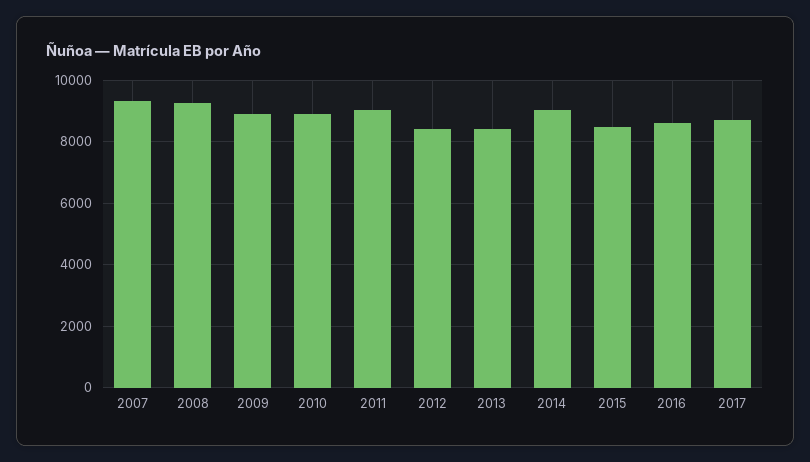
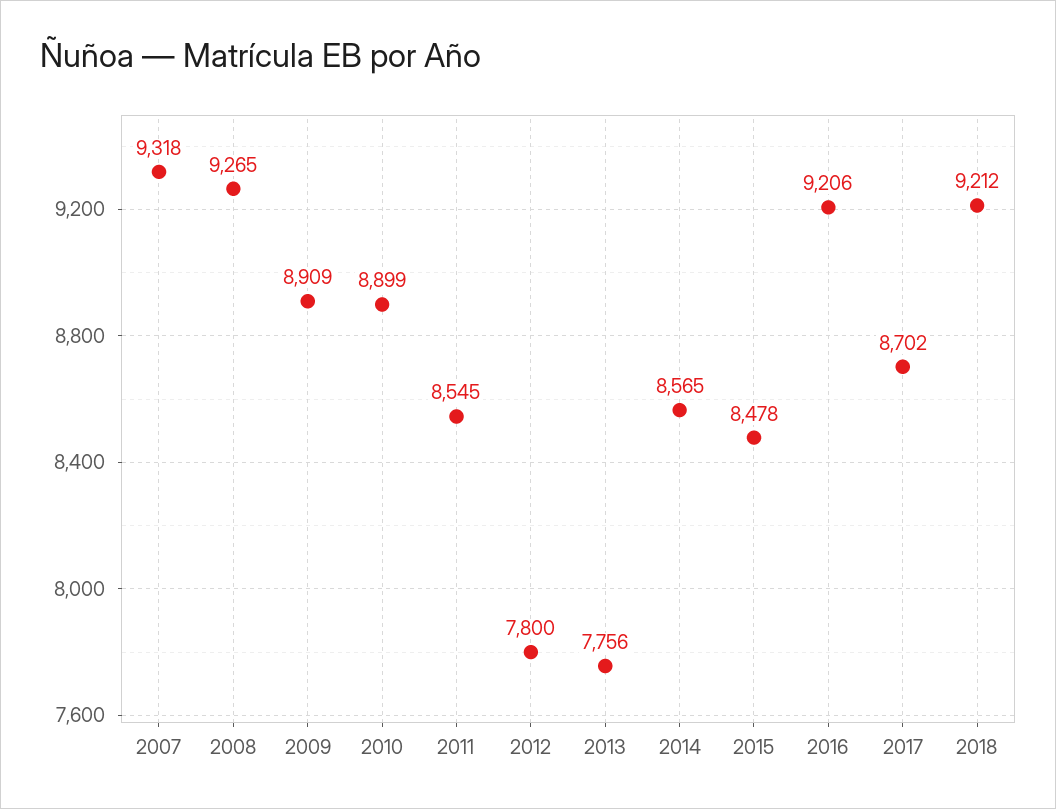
2011: 9000 -> 8545
2012: 8400 -> 7800
2013: 8400 -> 7756
2014: 9000 -> 8565
2016: 8600 -> 9206
2018: none -> 9212

